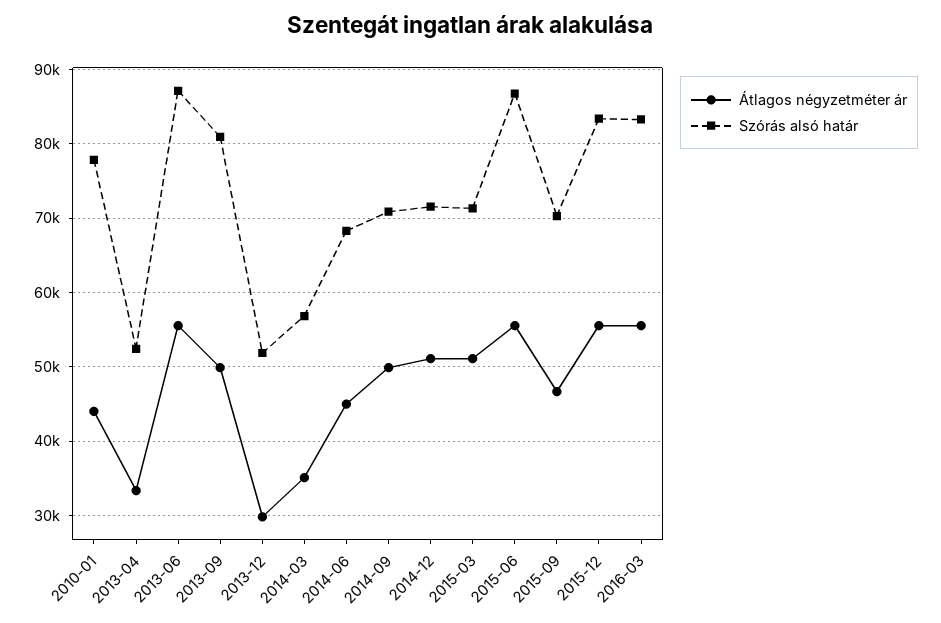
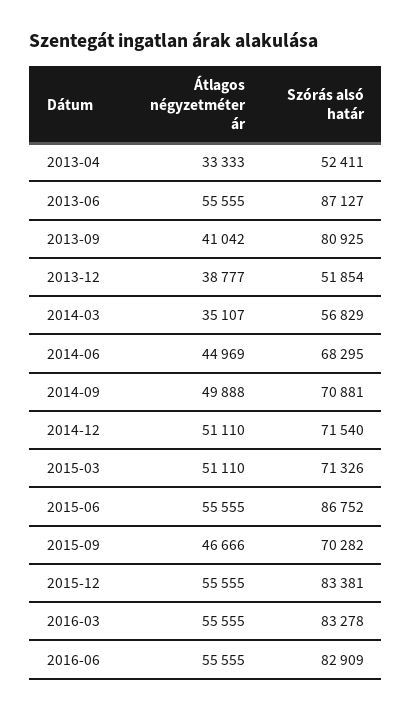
Átlagos négyzetméter ár, 2010-01: 44000 -> none
Szórás alsó határ, 2010-01: 78000 -> none
Átlagos négyzetméter ár, 2013-09: 50000 -> 41042
Átlagos négyzetméter ár, 2013-12: 30000 -> 38777
Átlagos négyzetméter ár, 2016-06: none -> 55555
Szórás alsó határ, 2016-06: none -> 82909

